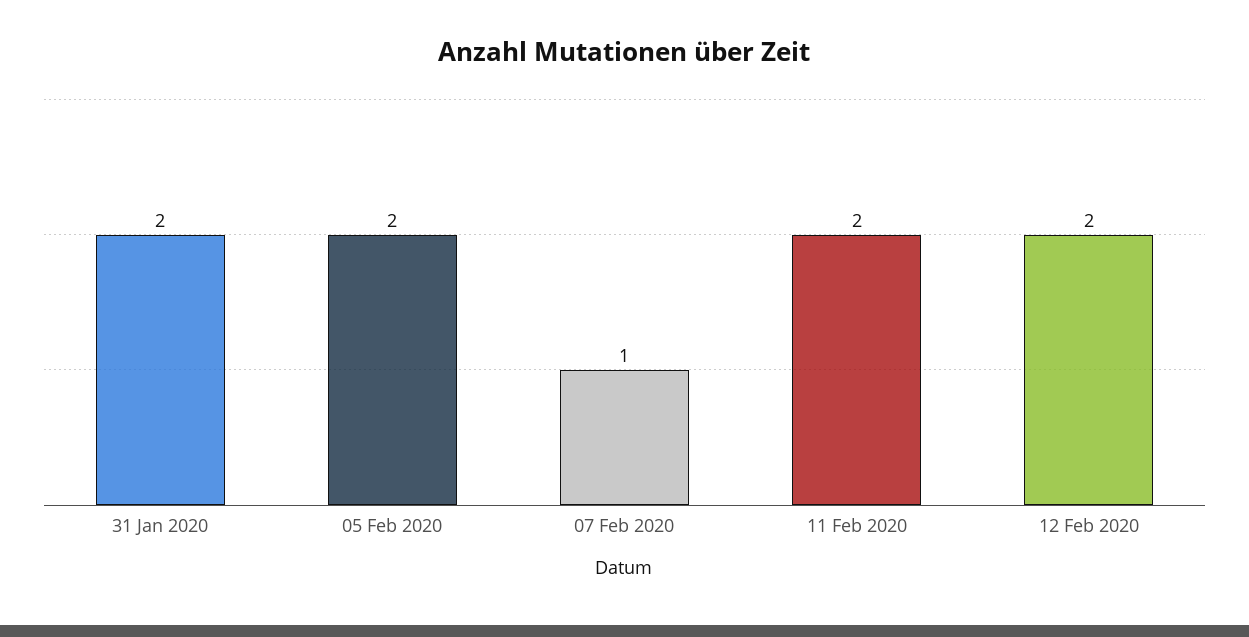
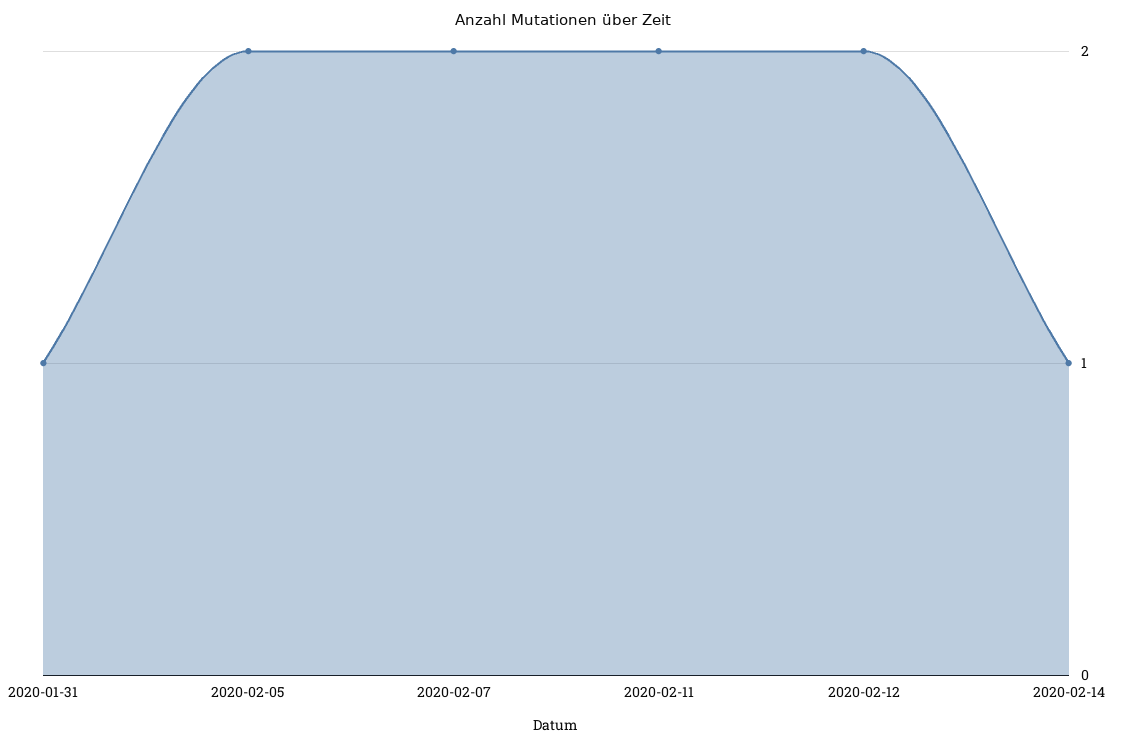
31 Jan 2020: 2 -> 1
07 Feb 2020: 1 -> 2
2020-02-14: none -> 1

